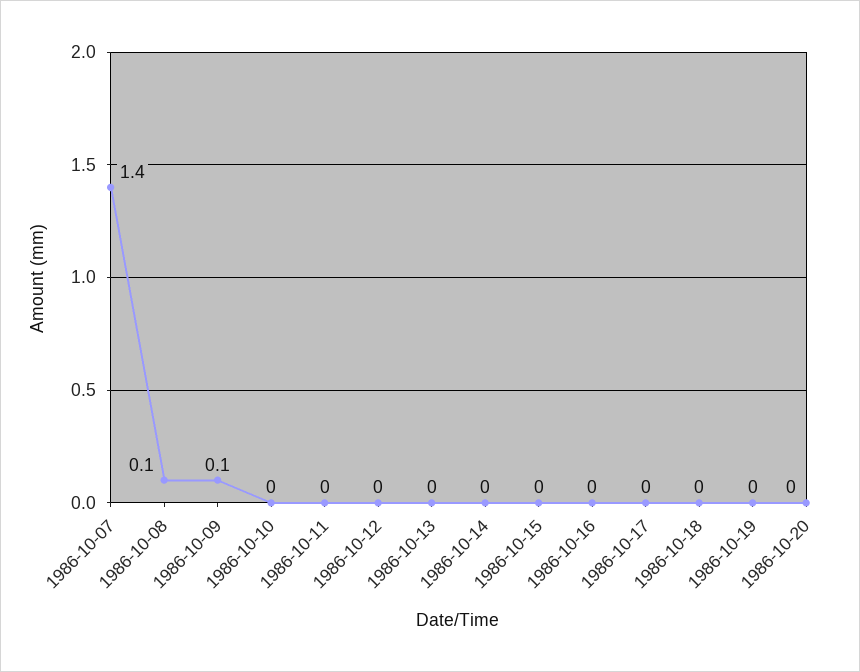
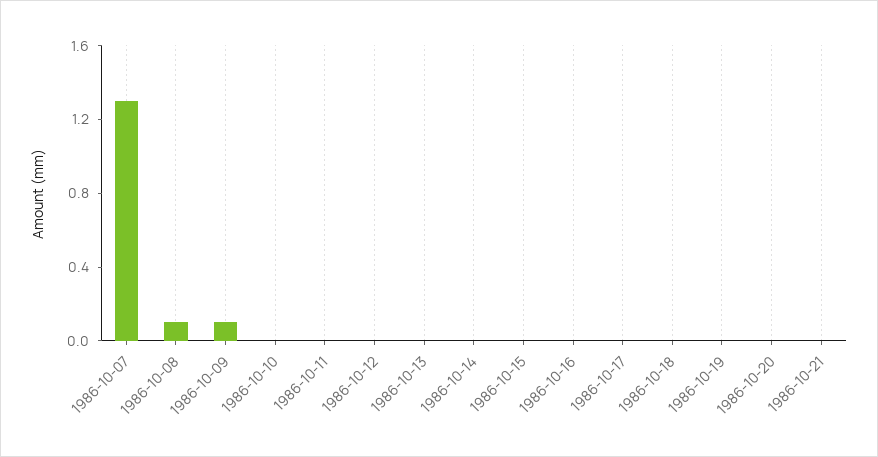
1986-10-07: 1.4 -> 1.3
1986-10-21: none -> 0

